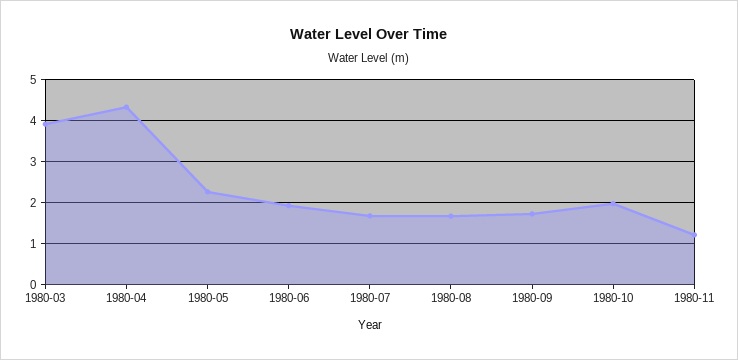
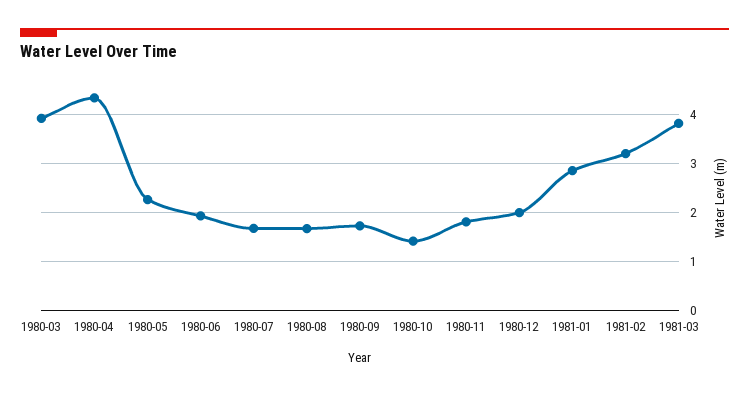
1980-10: 2 -> 1.4
1980-11: 1.2 -> 1.8
1980-12: none -> 2
1981-01: none -> 2.8
1981-02: none -> 3.2
1981-03: none -> 3.8

